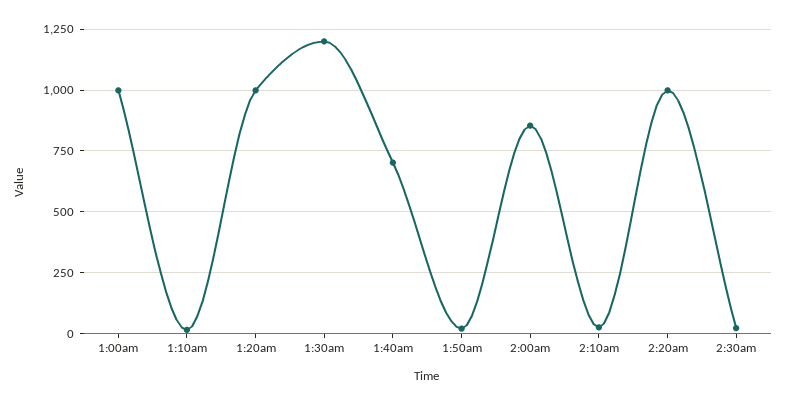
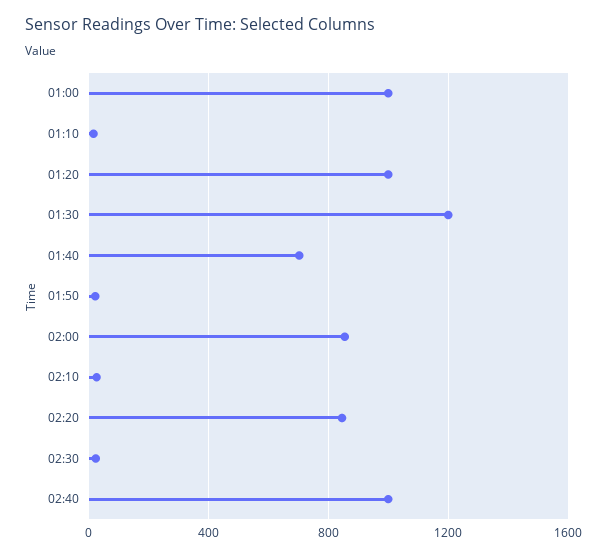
2:20am: 1000 -> 850
02:40: none -> 1000

